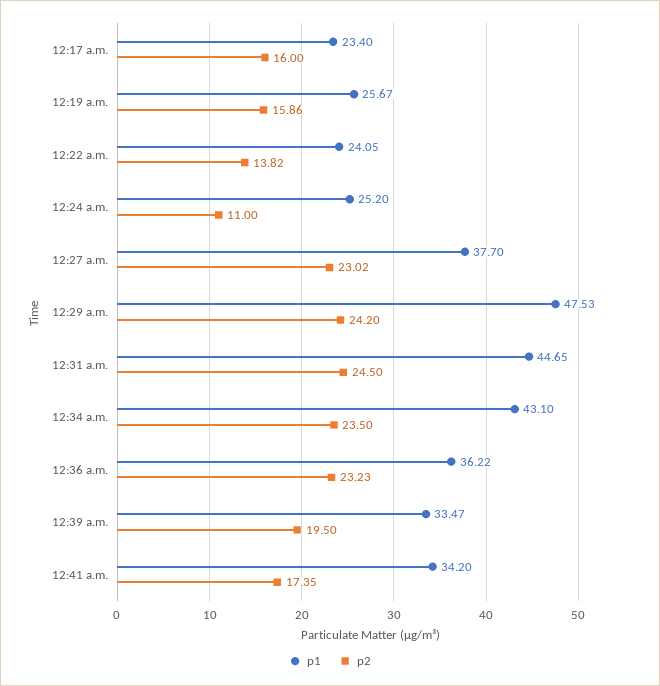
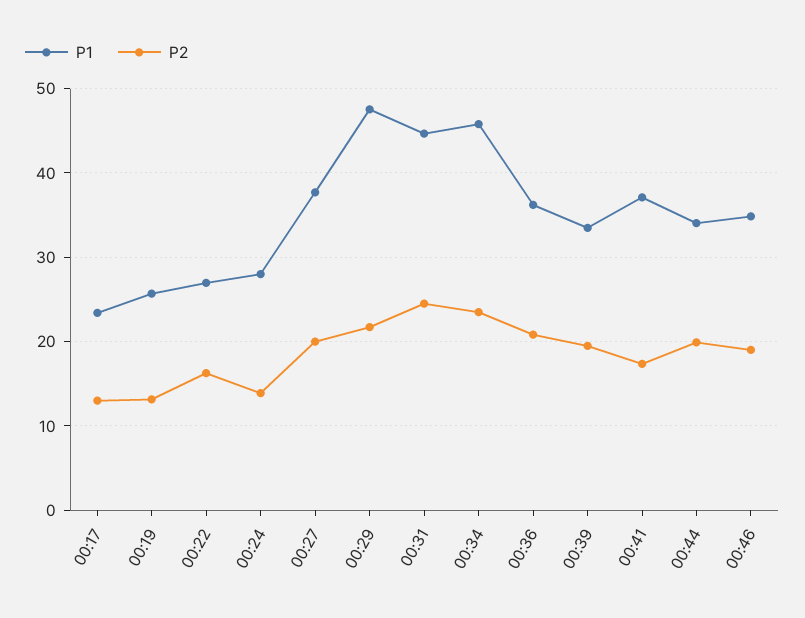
p2, 12:17 a.m.: 16 -> 13
p2, 12:19 a.m.: 15.86 -> 13
p1, 12:22 a.m.: 24.05 -> 27
p2, 12:22 a.m.: 13.82 -> 16
p1, 12:24 a.m.: 25.2 -> 28
p2, 12:24 a.m.: 11 -> 14
p2, 12:27 a.m.: 23.02 -> 20
p2, 12:29 a.m.: 24.2 -> 22
p1, 12:34 a.m.: 43.1 -> 46
p2, 12:36 a.m.: 23.23 -> 21
p1, 12:41 a.m.: 34.2 -> 37
p1, 00:44: none -> 34
p2, 00:44: none -> 20
p1, 00:46: none -> 35
p2, 00:46: none -> 19

